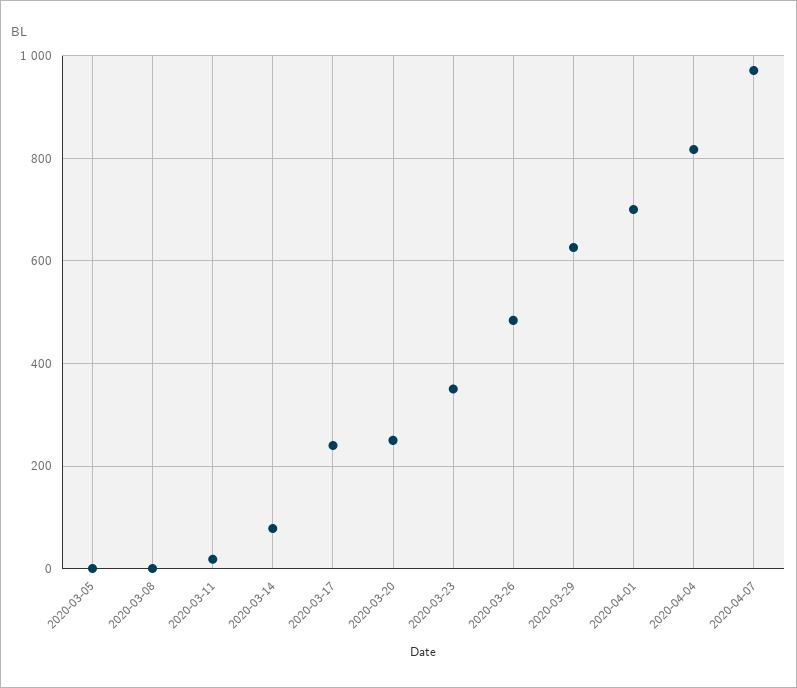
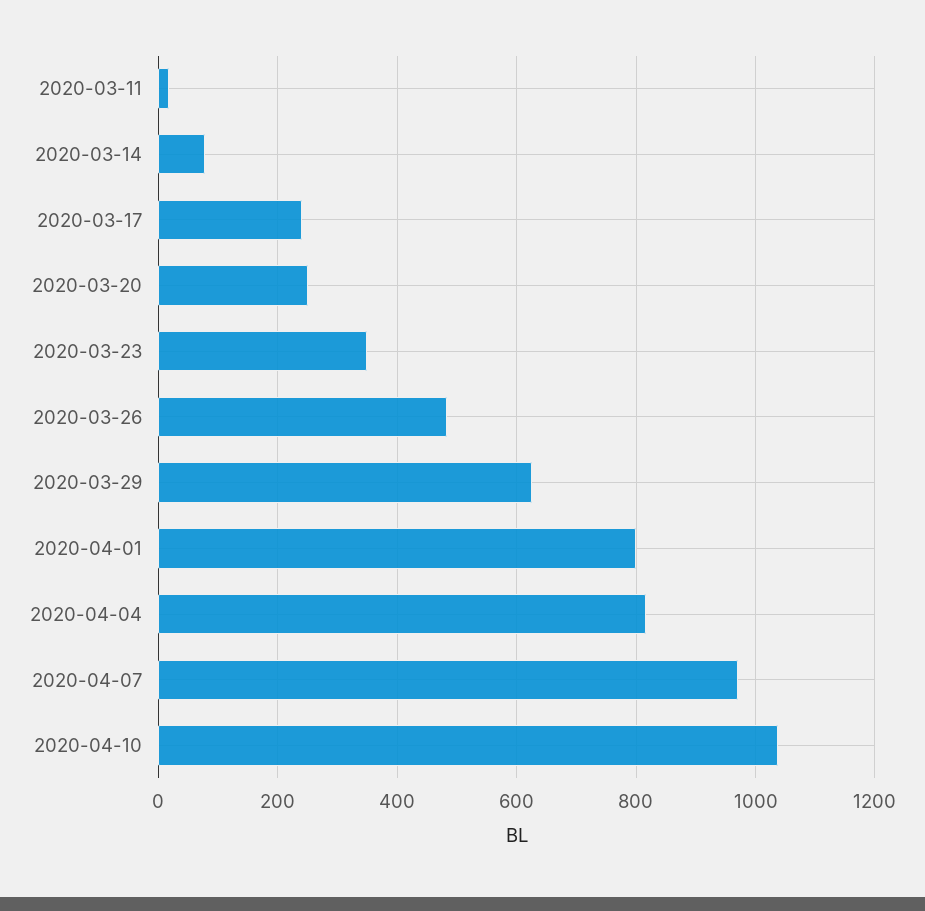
2020-03-05: 0 -> none
2020-03-08: 0 -> none
2020-04-01: 700 -> 800
2020-04-10: none -> 1040

